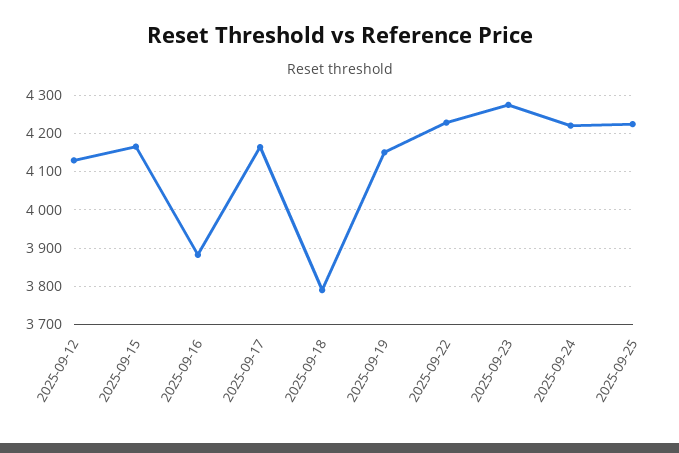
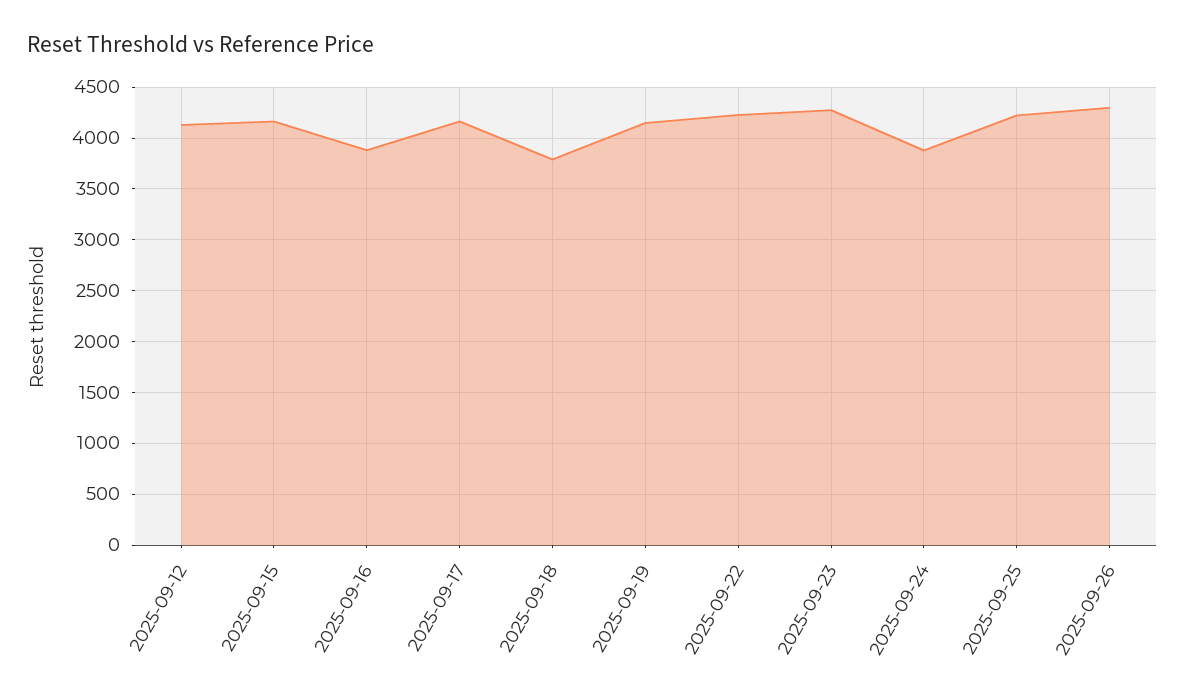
2025-09-24: 4220 -> 3900
2025-09-26: none -> 4300

